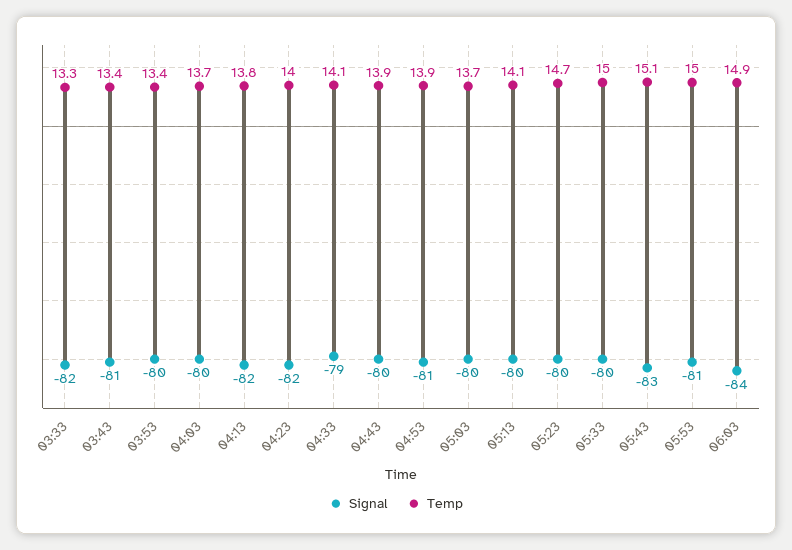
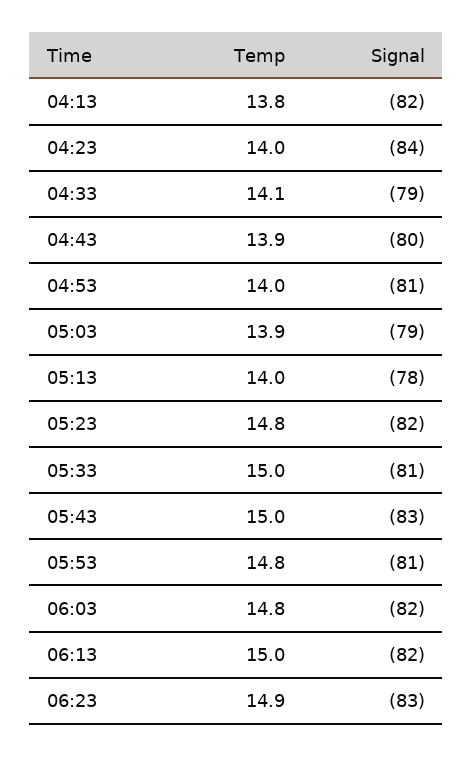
Signal, 03:33: -82 -> none
Temp, 03:33: 13.3 -> none
Signal, 03:43: -81 -> none
Temp, 03:43: 13.4 -> none
Signal, 03:53: -80 -> none
Temp, 03:53: 13.4 -> none
Signal, 04:03: -80 -> none
Temp, 04:03: 13.7 -> none
Signal, 04:23: -82 -> -84
Temp, 04:53: 13.9 -> 14
Signal, 05:03: -80 -> -79
Temp, 05:03: 13.7 -> 13.9
Signal, 05:13: -80 -> -78
Temp, 05:13: 14.1 -> 14
Signal, 05:23: -80 -> -82
Temp, 05:23: 14.7 -> 14.8
Signal, 05:33: -80 -> -81
Temp, 05:43: 15.1 -> 15
Temp, 05:53: 15 -> 14.8
Signal, 06:03: -84 -> -82
Temp, 06:03: 14.9 -> 14.8
Temp, 06:13: none -> 15
Signal, 06:13: none -> -82
Temp, 06:23: none -> 14.9
Signal, 06:23: none -> -83

